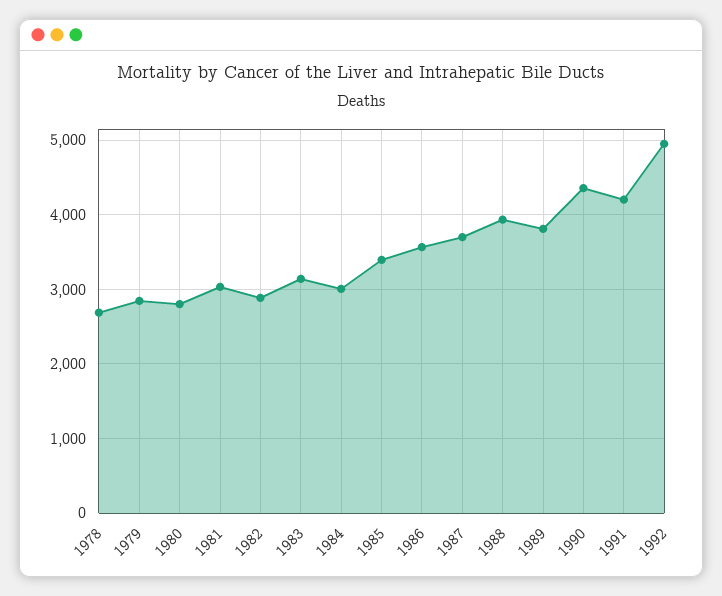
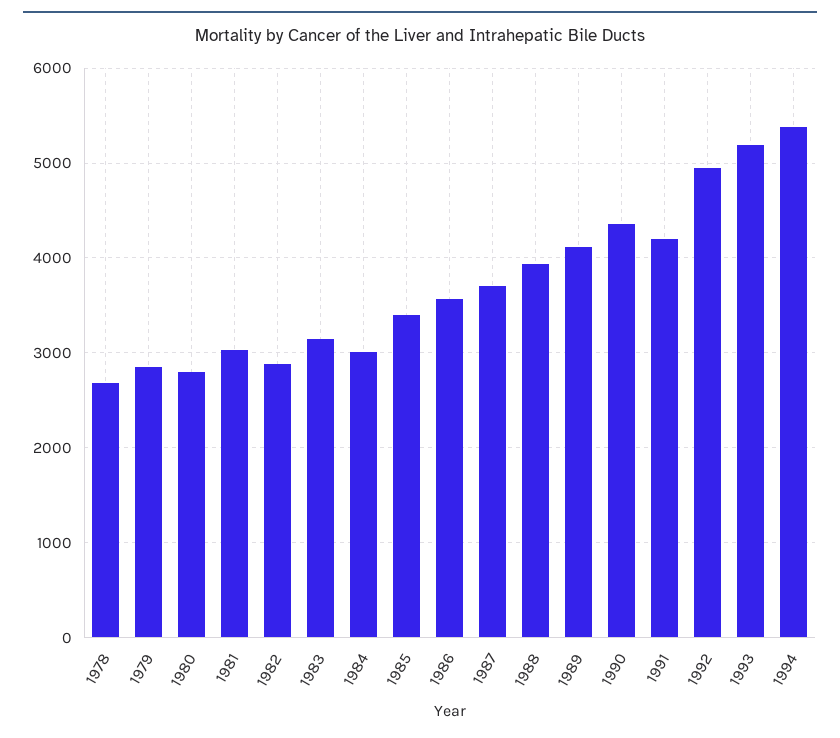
1989: 3800 -> 4100
1993: none -> 5200
1994: none -> 5400

